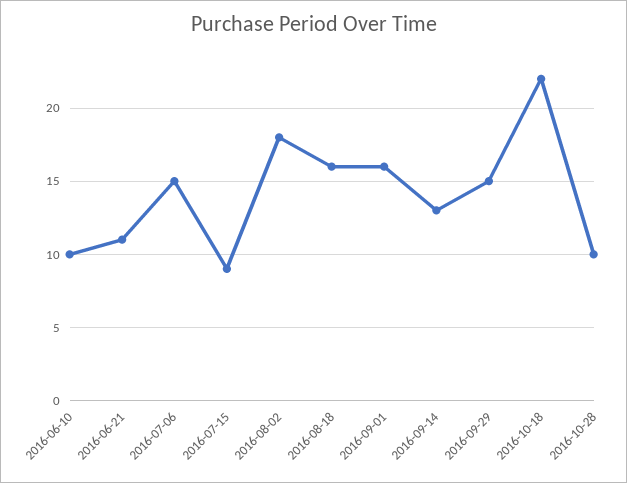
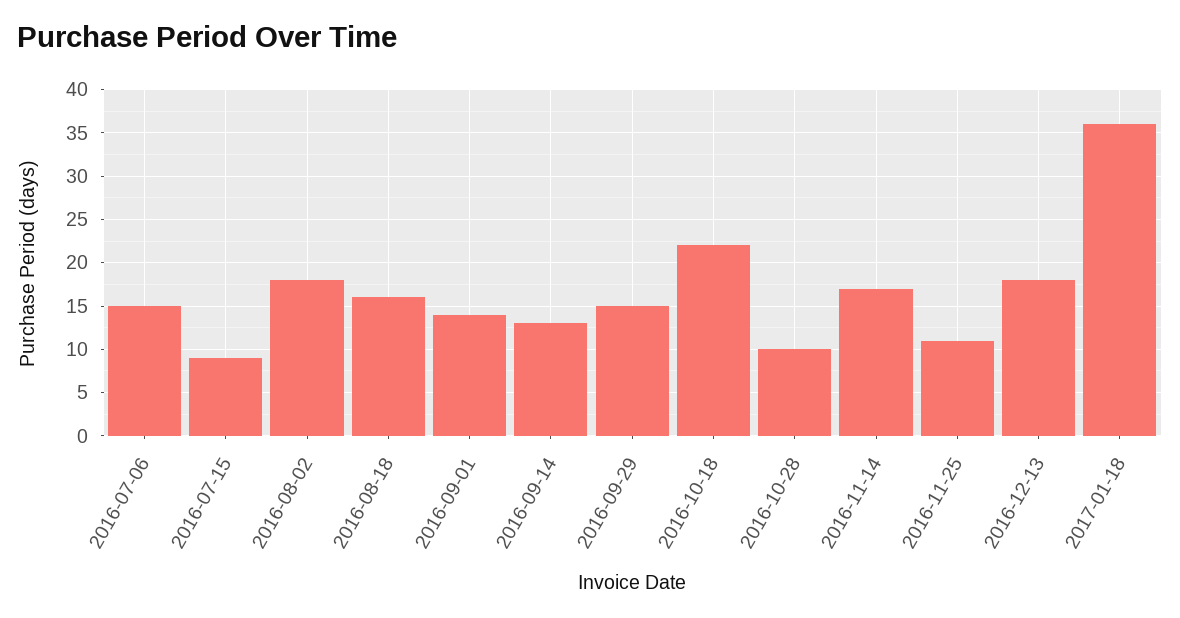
2016-06-10: 10 -> none
2016-06-21: 11 -> none
2016-09-01: 16 -> 14
2016-11-14: none -> 17
2016-11-25: none -> 11
2016-12-13: none -> 18
2017-01-18: none -> 36

